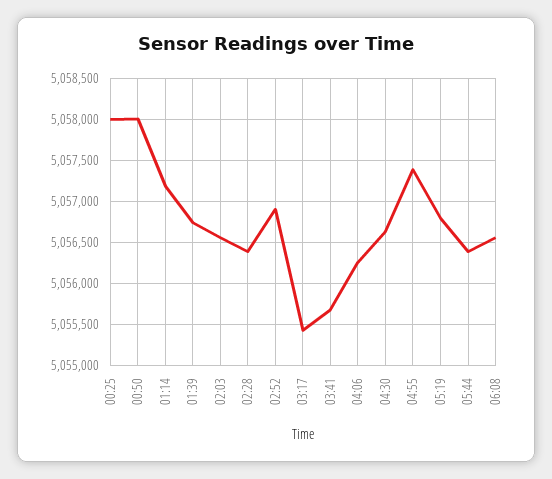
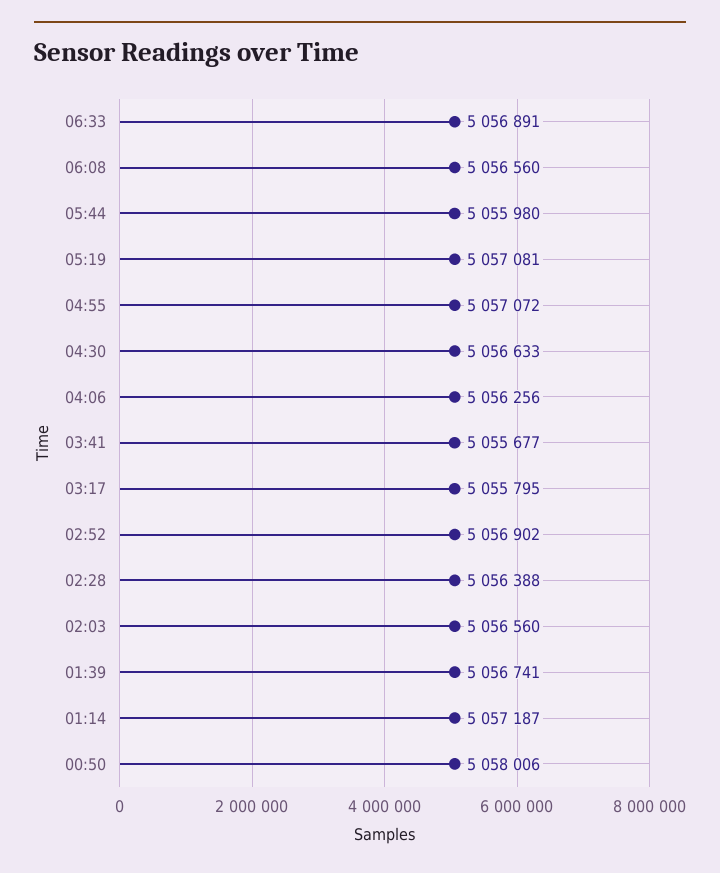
00:25: 5058000 -> none
03:17: 5055400 -> 5055795
04:55: 5057400 -> 5057072
05:19: 5056800 -> 5057081
05:44: 5056400 -> 5055980
06:33: none -> 5056891

